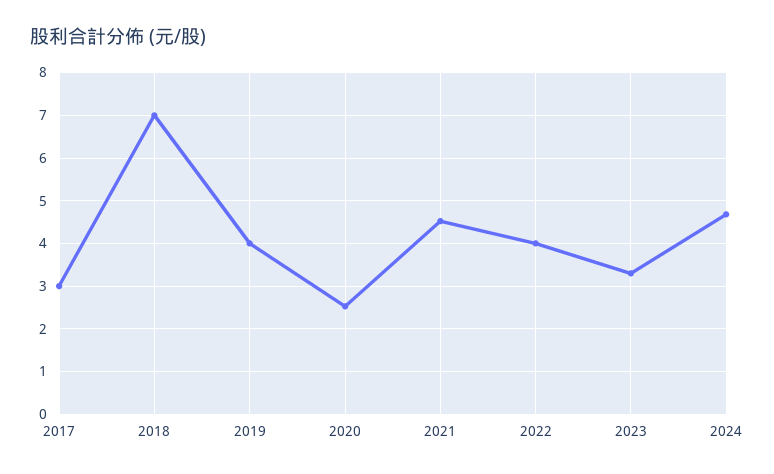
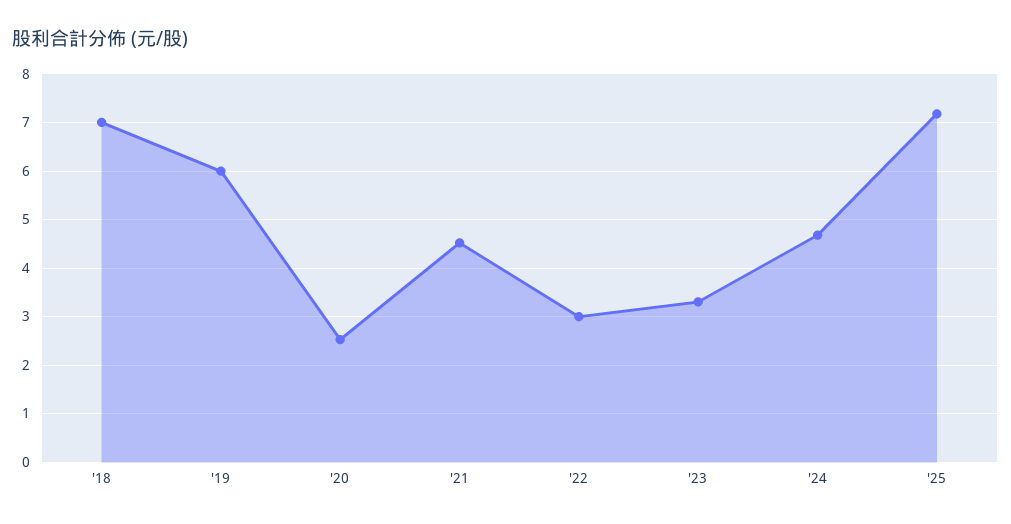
2017: 3 -> none
2019: 4 -> 6
2022: 4 -> 3
'25: none -> 7.2

